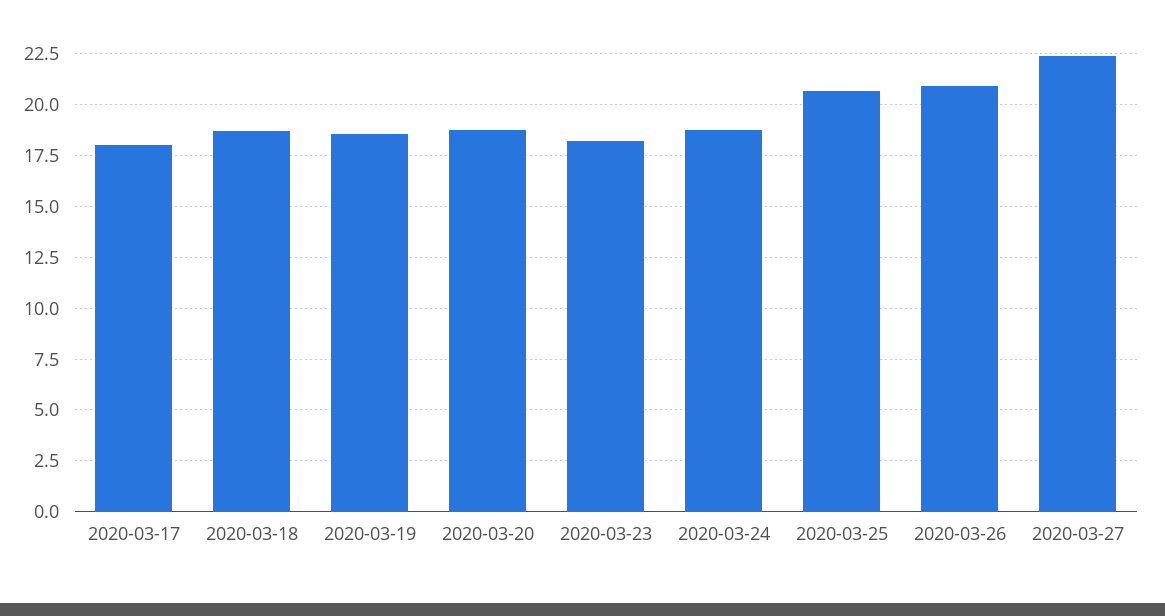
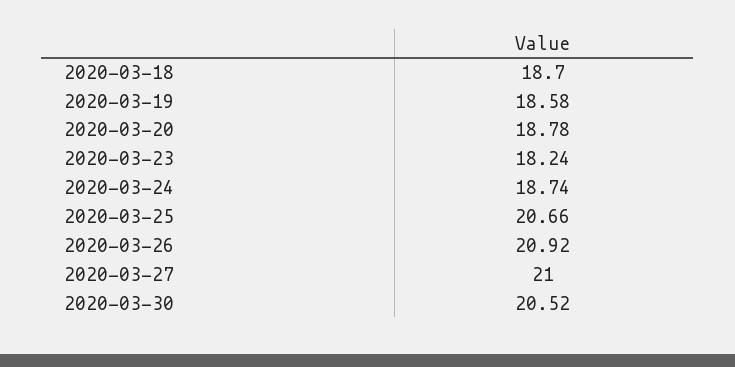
2020-03-17: 18 -> none
2020-03-27: 22.5 -> 21
2020-03-30: none -> 20.52

